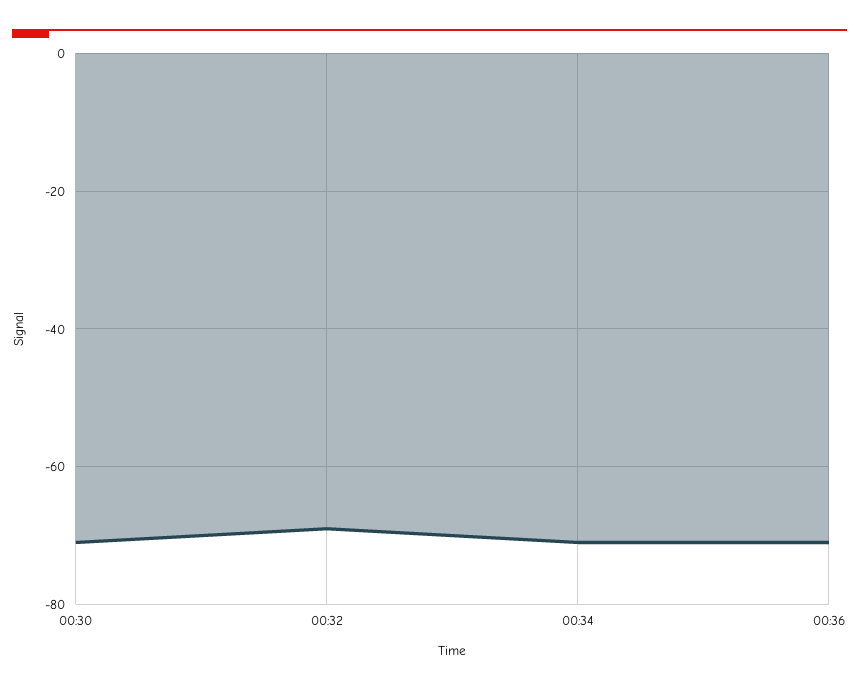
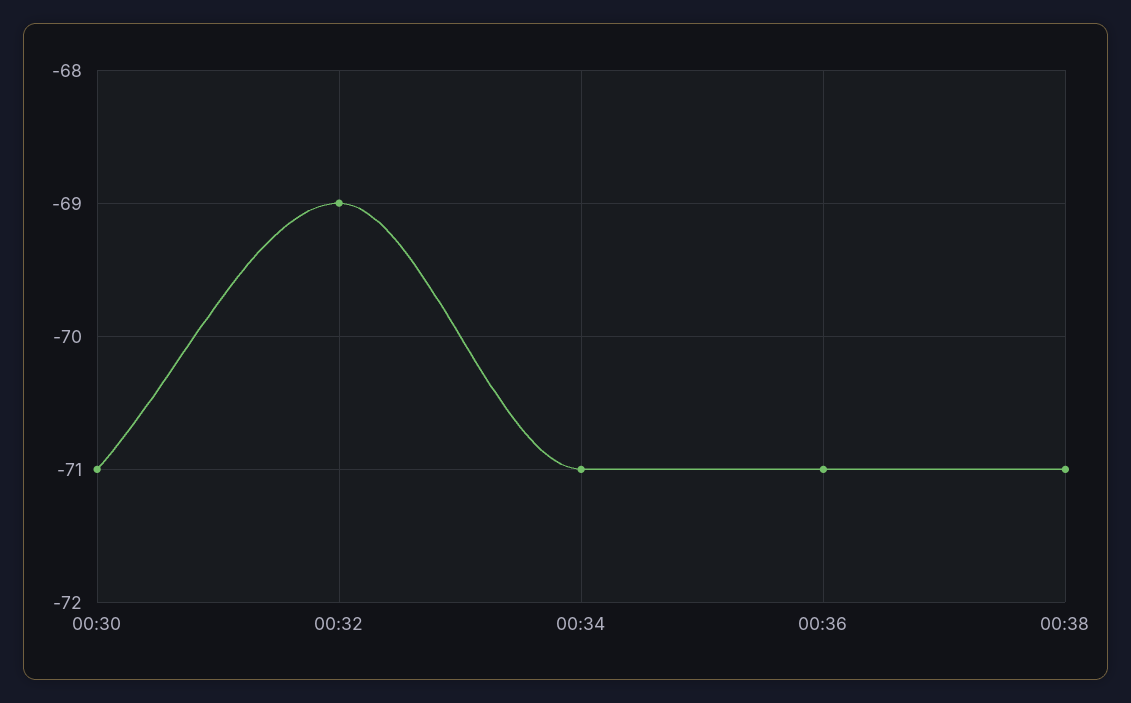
00:38: none -> -71

